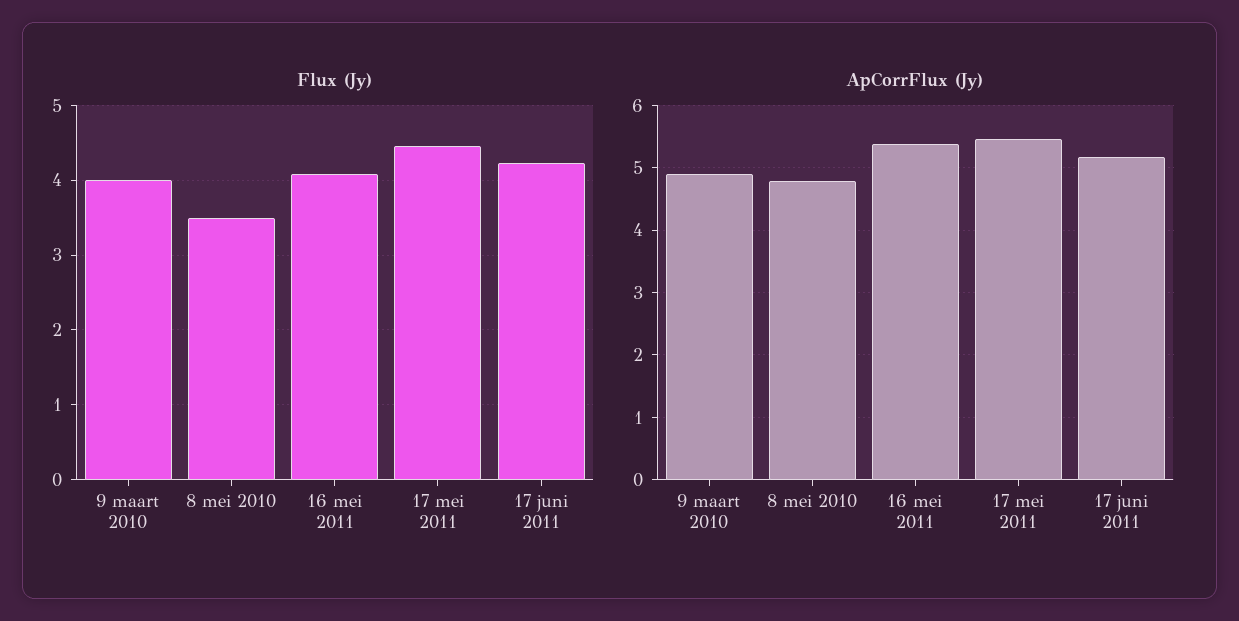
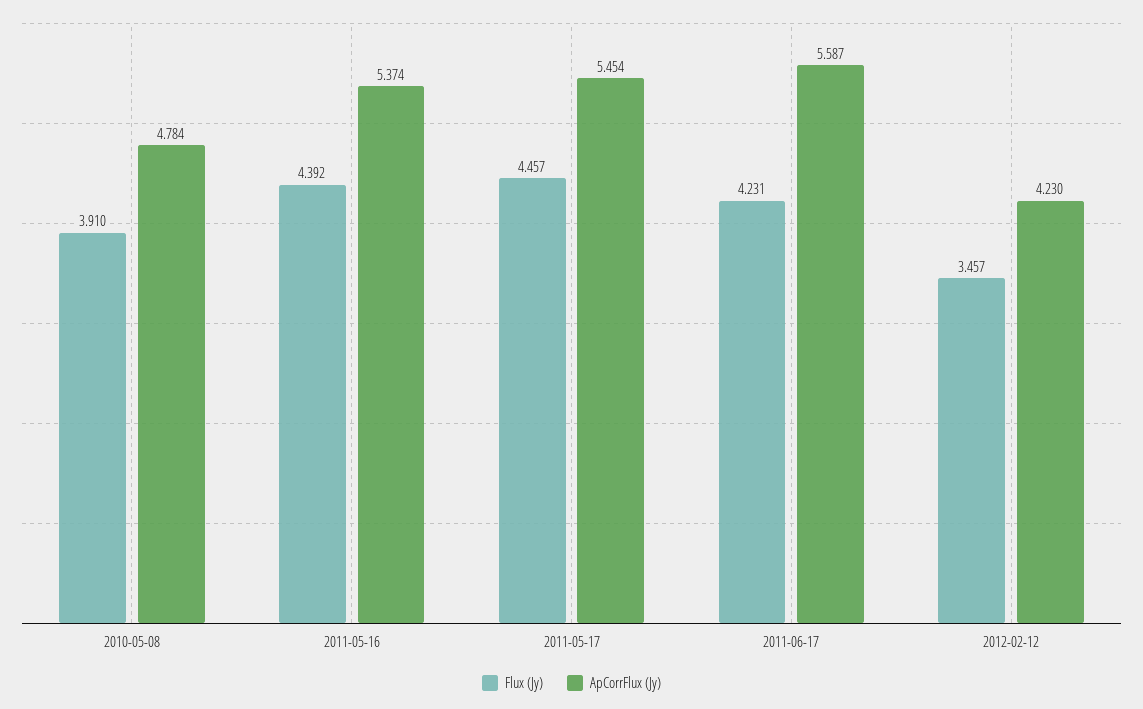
Flux (Jy), 9 maart 2010: 4 -> none
Flux (Jy), 8 mei 2010: 3.5 -> 3.91
Flux (Jy), 16 mei 2011: 4.1 -> 4.392
ApCorrFlux (Jy), 9 maart 2010: 4.9 -> none
ApCorrFlux (Jy), 17 juni 2011: 5.2 -> 5.587
Flux (Jy), 2012-02-12: none -> 3.457
ApCorrFlux (Jy), 2012-02-12: none -> 4.23

